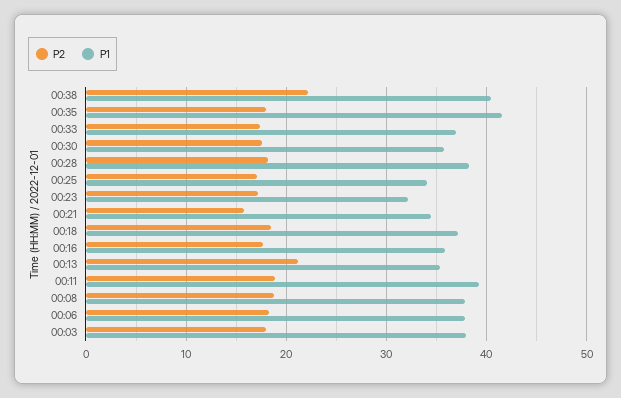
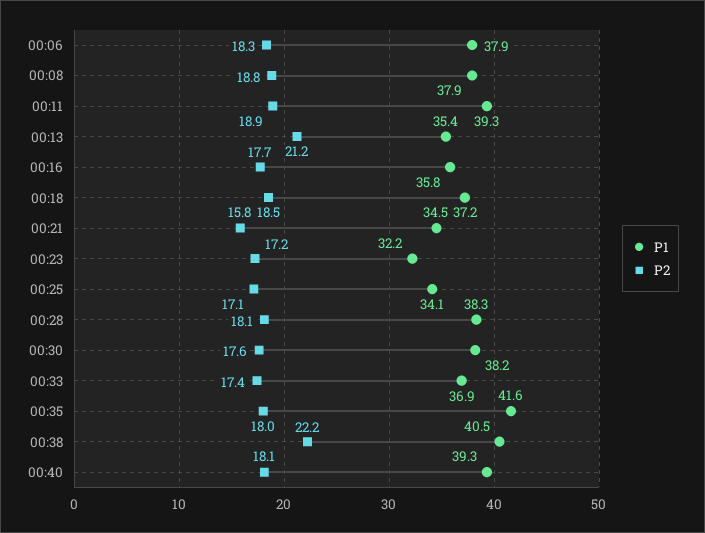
P1, 00:30: 36 -> 38.2
P2, 00:03: 18 -> none
P1, 00:03: 38 -> none
P1, 00:40: none -> 39.3
P2, 00:40: none -> 18.1

